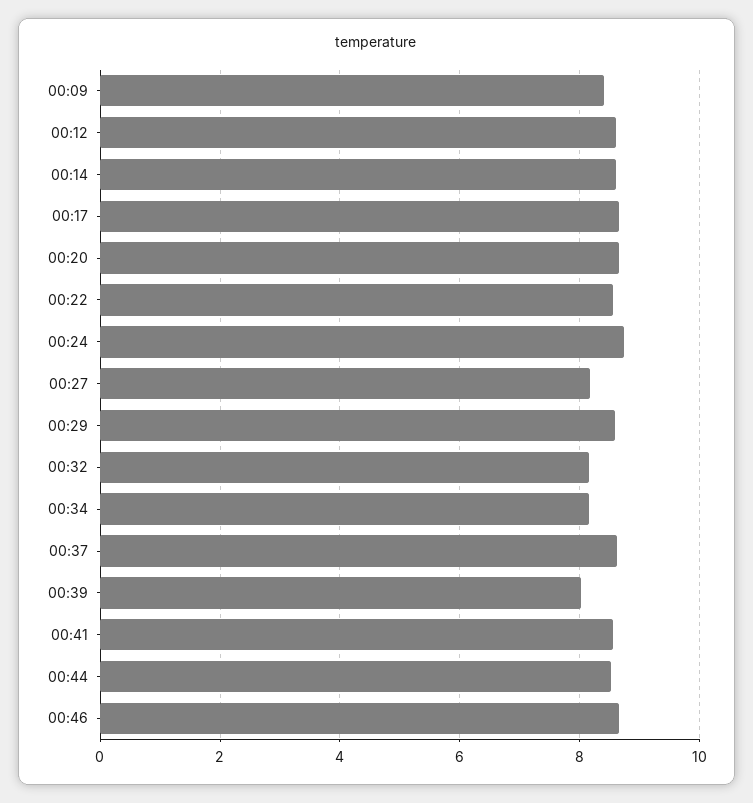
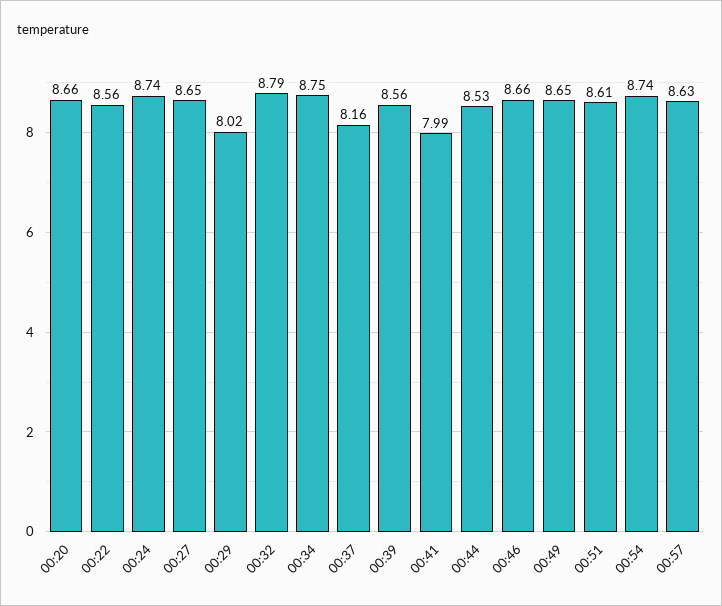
00:09: 8.4 -> none
00:12: 8.6 -> none
00:14: 8.6 -> none
00:17: 8.6 -> none
00:27: 8.2 -> 8.65
00:29: 8.6 -> 8.02
00:32: 8.2 -> 8.79
00:34: 8.2 -> 8.75
00:37: 8.6 -> 8.16
00:39: 8 -> 8.56
00:41: 8.6 -> 7.99
00:49: none -> 8.65
00:51: none -> 8.61
00:54: none -> 8.74
00:57: none -> 8.63

